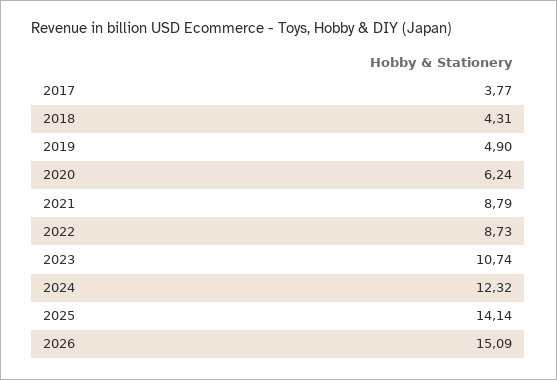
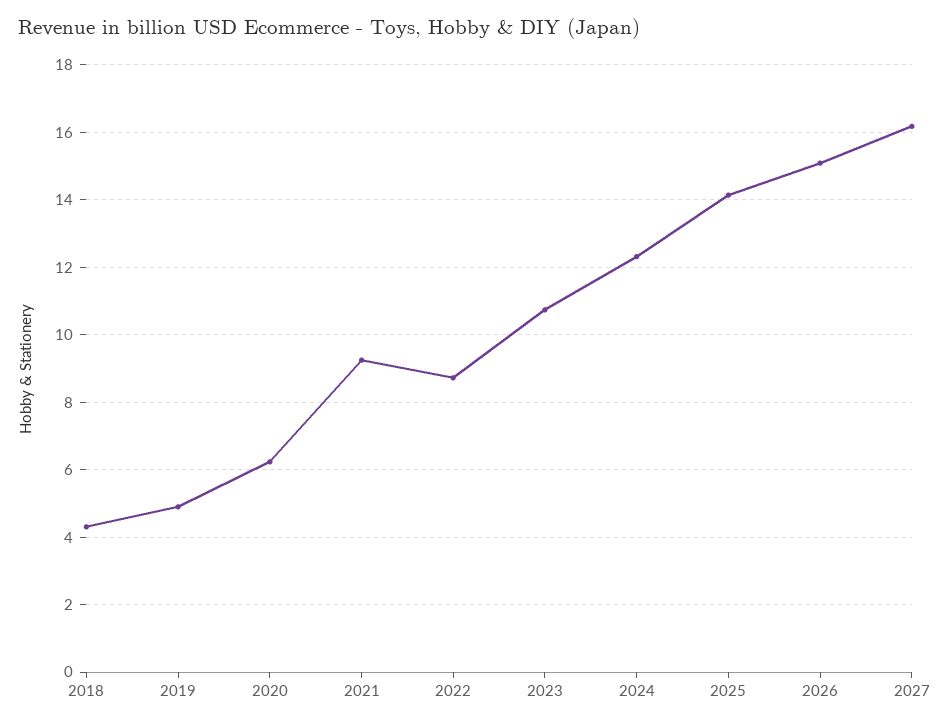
2017: 3.77 -> none
2021: 8.79 -> 9.2
2027: none -> 16.2

